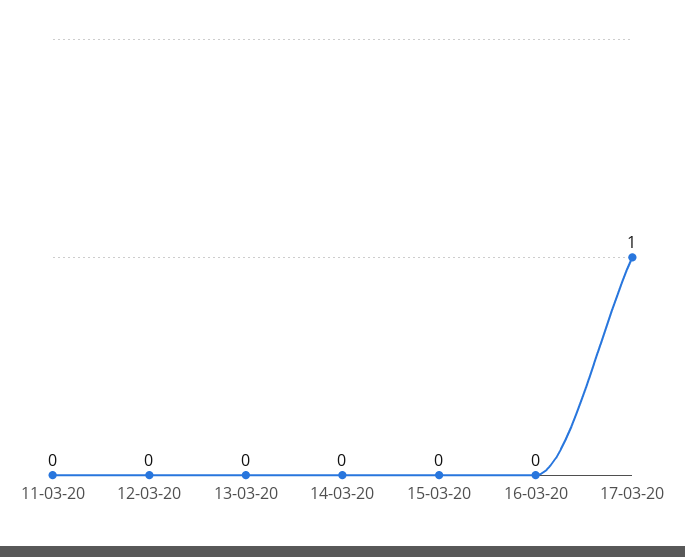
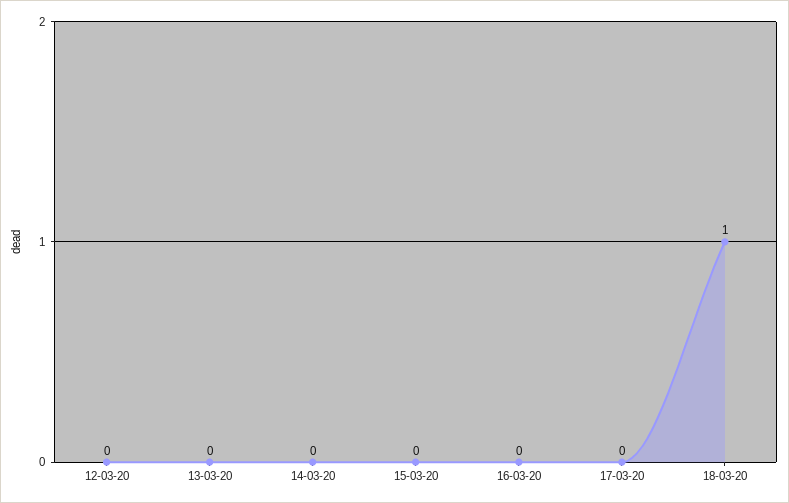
11-03-20: 0 -> none
17-03-20: 1 -> 0
18-03-20: none -> 1

